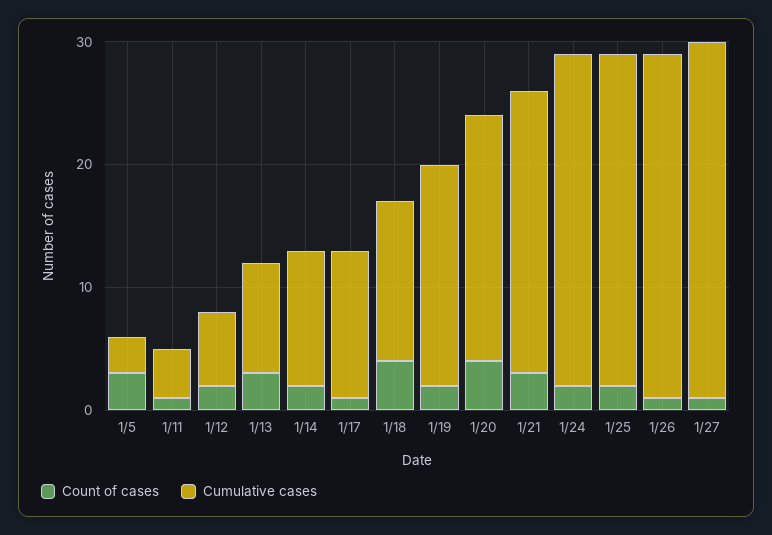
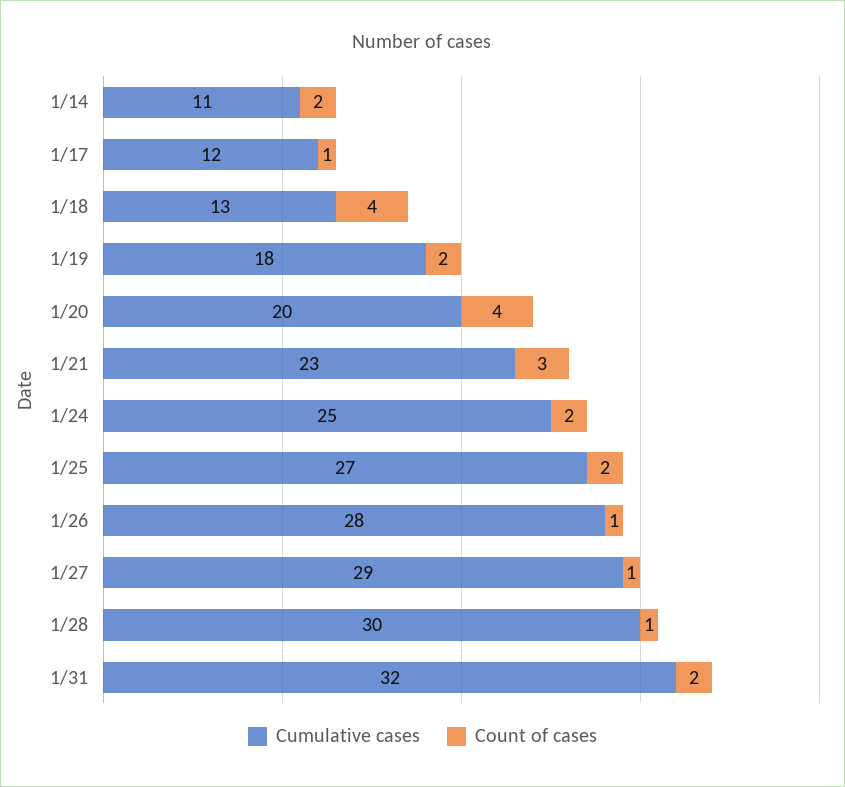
Count of cases, 1/5: 3 -> none
Cumulative cases, 1/5: 3 -> none
Count of cases, 1/11: 1 -> none
Cumulative cases, 1/11: 4 -> none
Count of cases, 1/12: 2 -> none
Cumulative cases, 1/12: 6 -> none
Count of cases, 1/13: 3 -> none
Cumulative cases, 1/13: 9 -> none
Cumulative cases, 1/24: 27 -> 25
Cumulative cases, 1/28: none -> 30
Count of cases, 1/28: none -> 1
Cumulative cases, 1/31: none -> 32
Count of cases, 1/31: none -> 2

